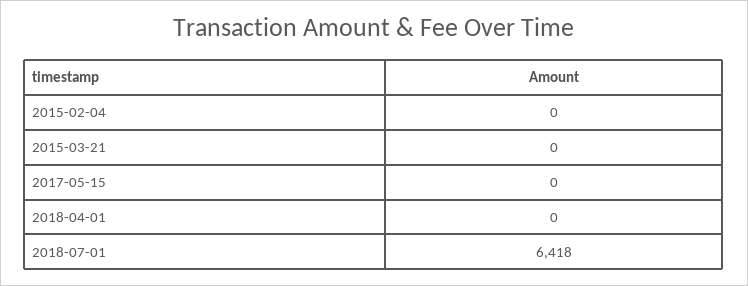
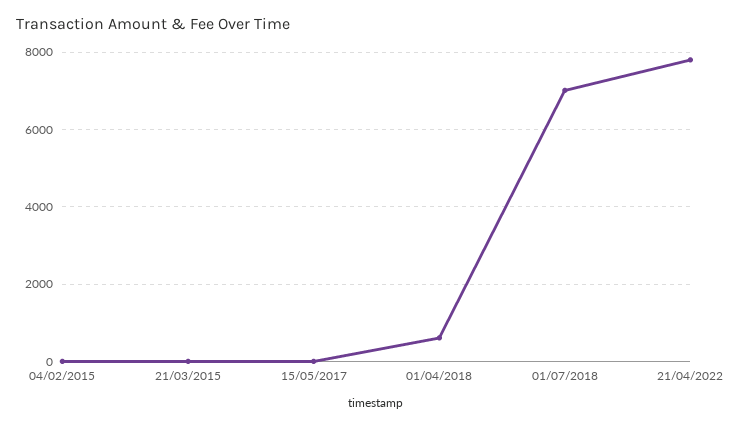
2018-04-01: 0 -> 600
2018-07-01: 6418 -> 7000
21/04/2022: none -> 7800

